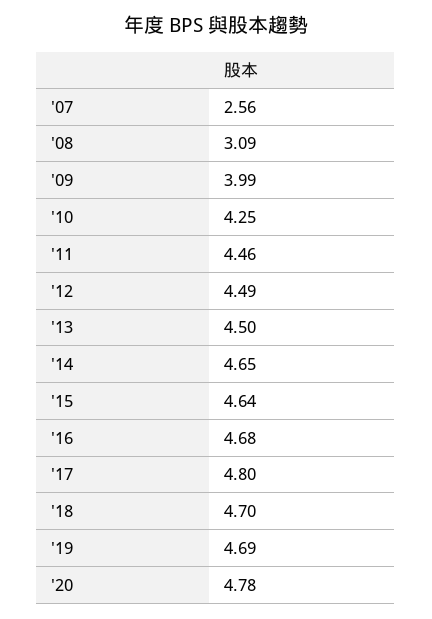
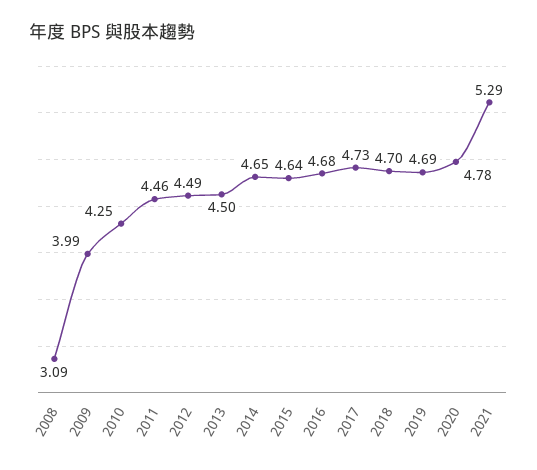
'07: 2.56 -> none
'17: 4.8 -> 4.73
2021: none -> 5.29

